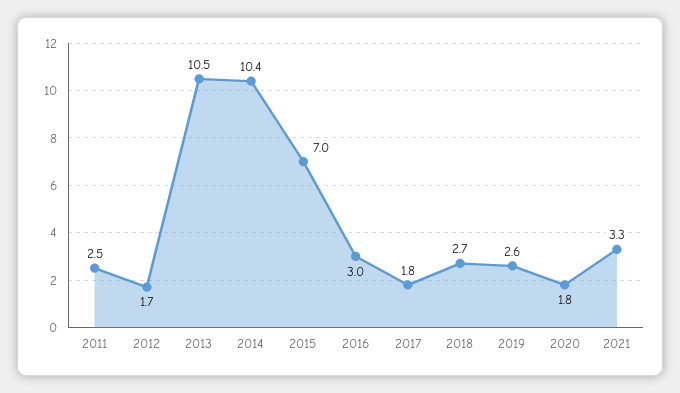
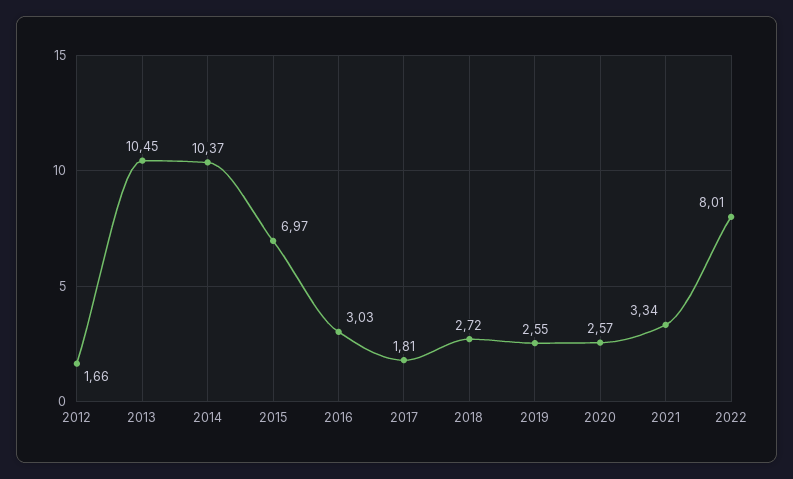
2011: 2.5 -> none
2020: 1.8 -> 2.57
2022: none -> 8.01

